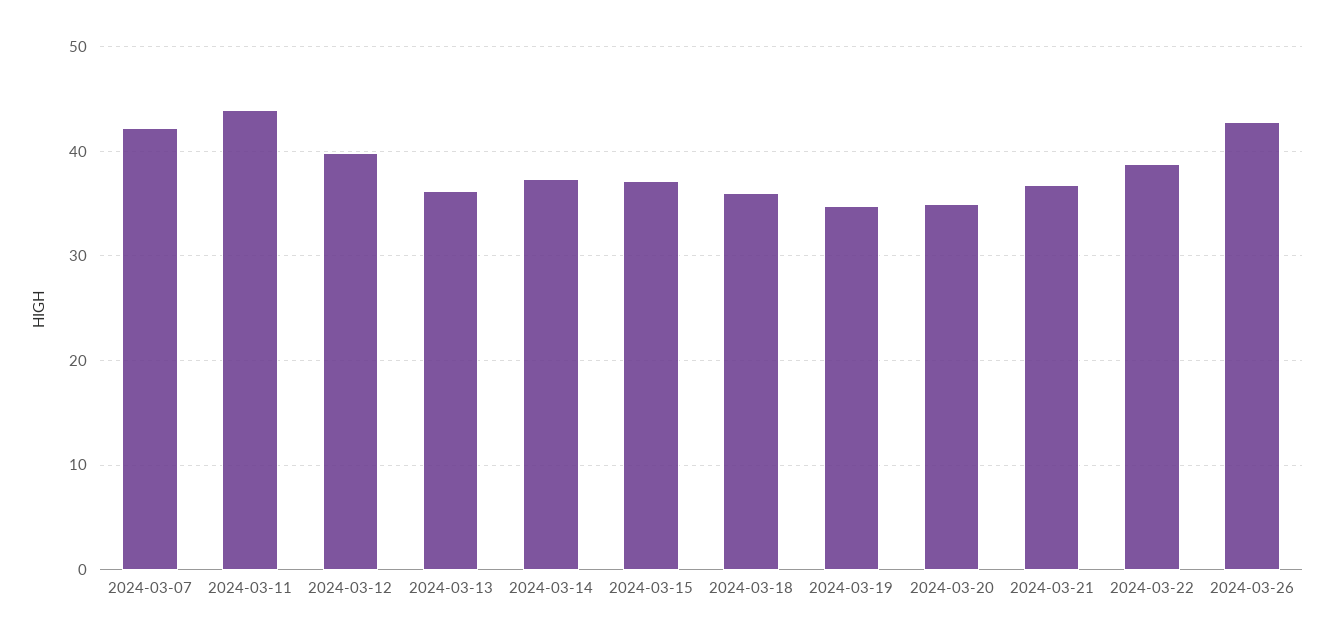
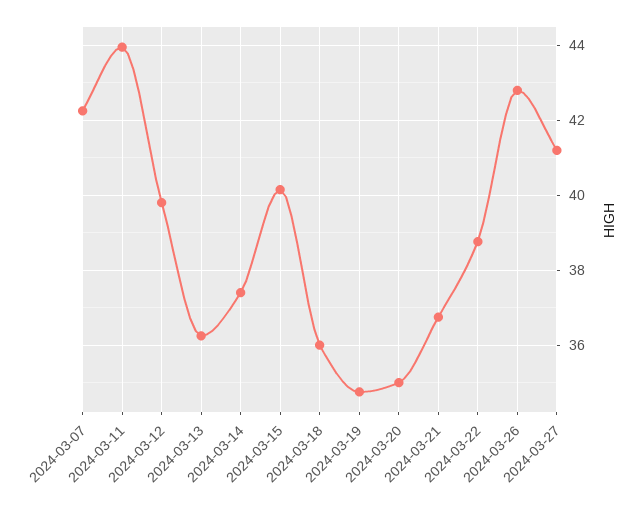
2024-03-15: 37 -> 40.2
2024-03-27: none -> 41.2

